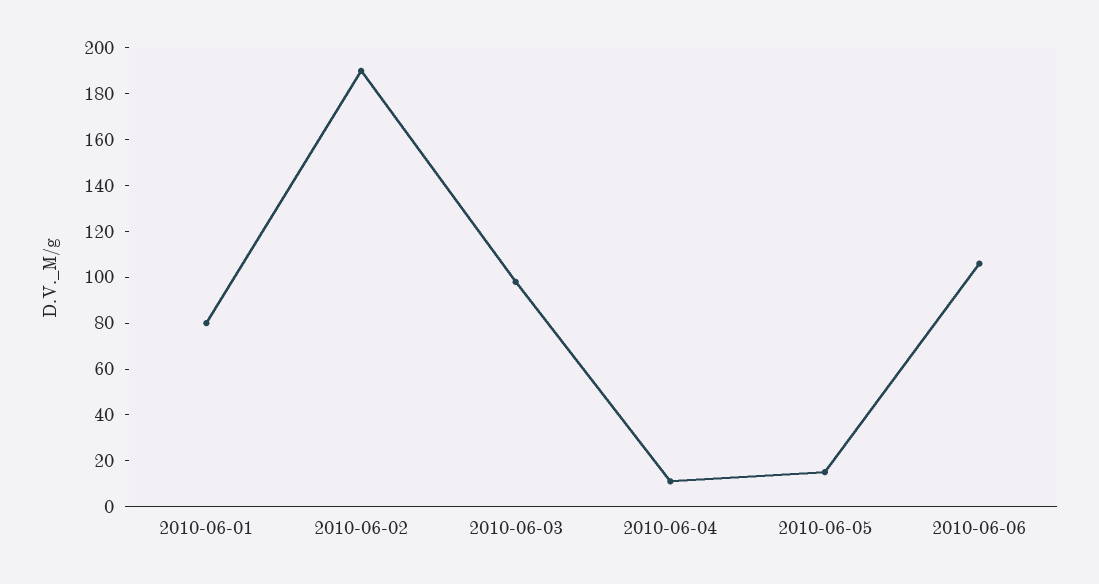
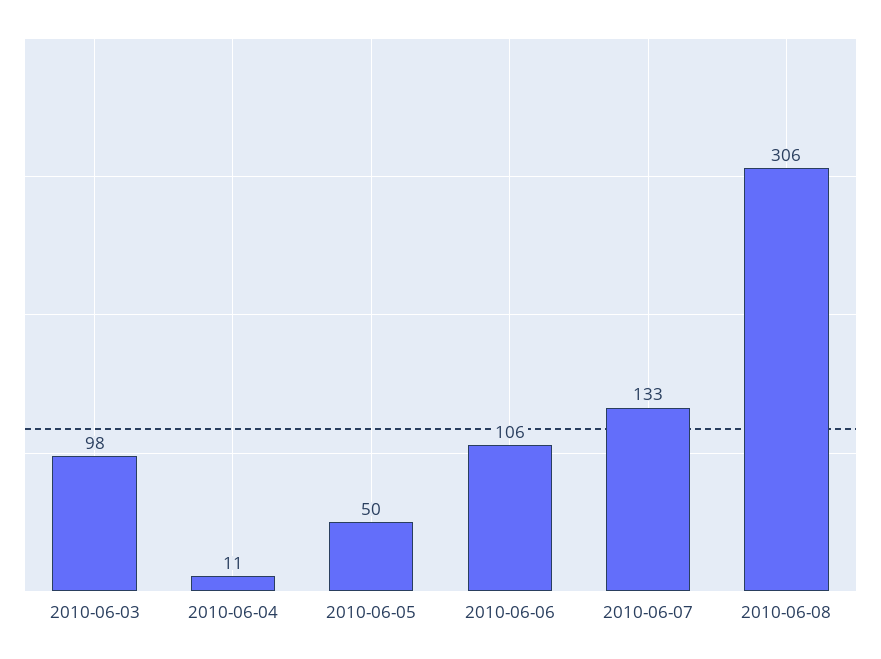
2010-06-01: 80 -> none
2010-06-02: 190 -> none
2010-06-05: 15 -> 50
2010-06-07: none -> 133
2010-06-08: none -> 306

